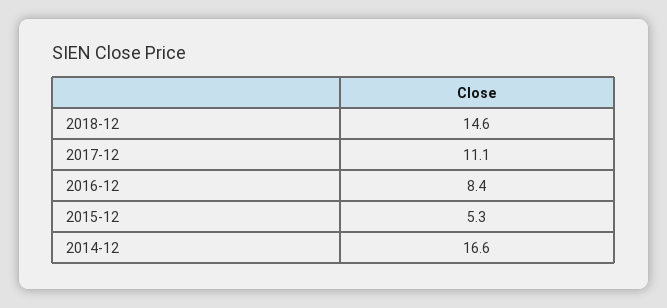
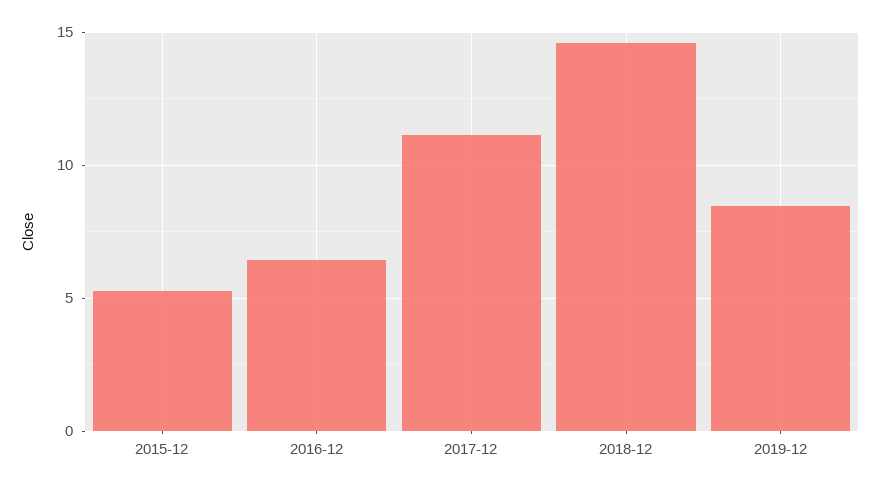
2016-12: 8.4 -> 6.5
2014-12: 16.6 -> none
2019-12: none -> 8.5

